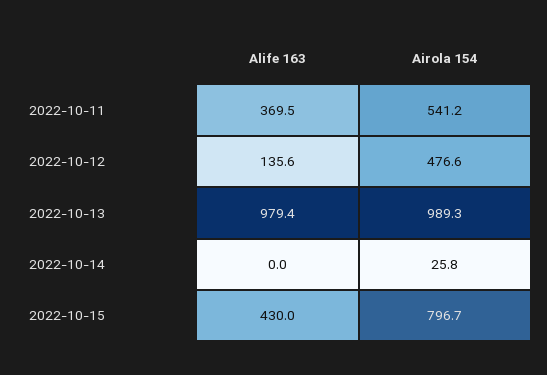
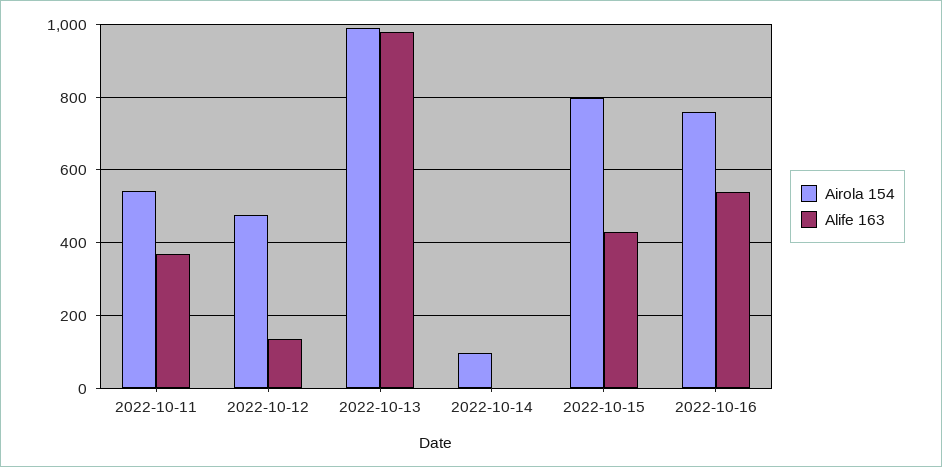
Airola 154, 2022-10-14: 25.8 -> 100
Airola 154, 2022-10-16: none -> 760
Alife 163, 2022-10-16: none -> 540

